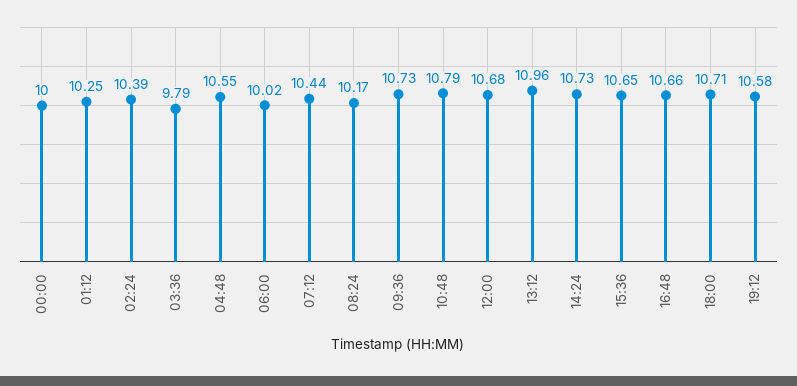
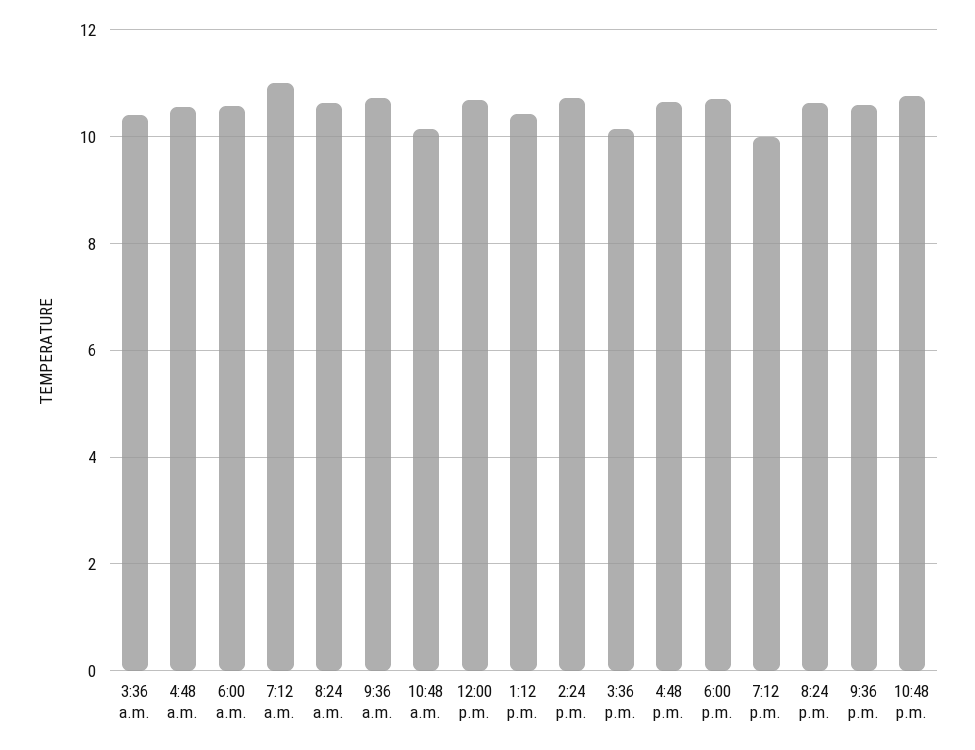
00:00: 10 -> none
01:12: 10.25 -> none
02:24: 10.39 -> none
03:36: 9.79 -> 10.4
06:00: 10.02 -> 10.6
07:12: 10.44 -> 11
08:24: 10.17 -> 10.6
10:48: 10.79 -> 10.2
13:12: 10.96 -> 10.4
15:36: 10.65 -> 10.2
19:12: 10.58 -> 10
8:24 p.m.: none -> 10.6
9:36 p.m.: none -> 10.6
10:48 p.m.: none -> 10.8

